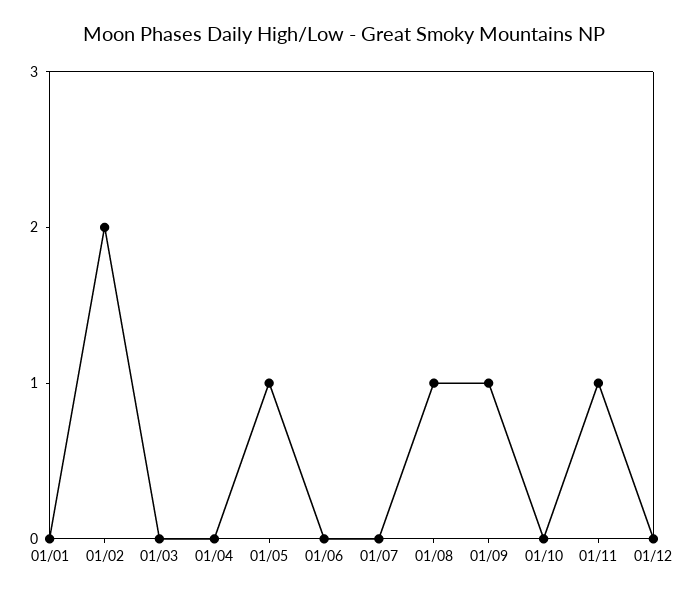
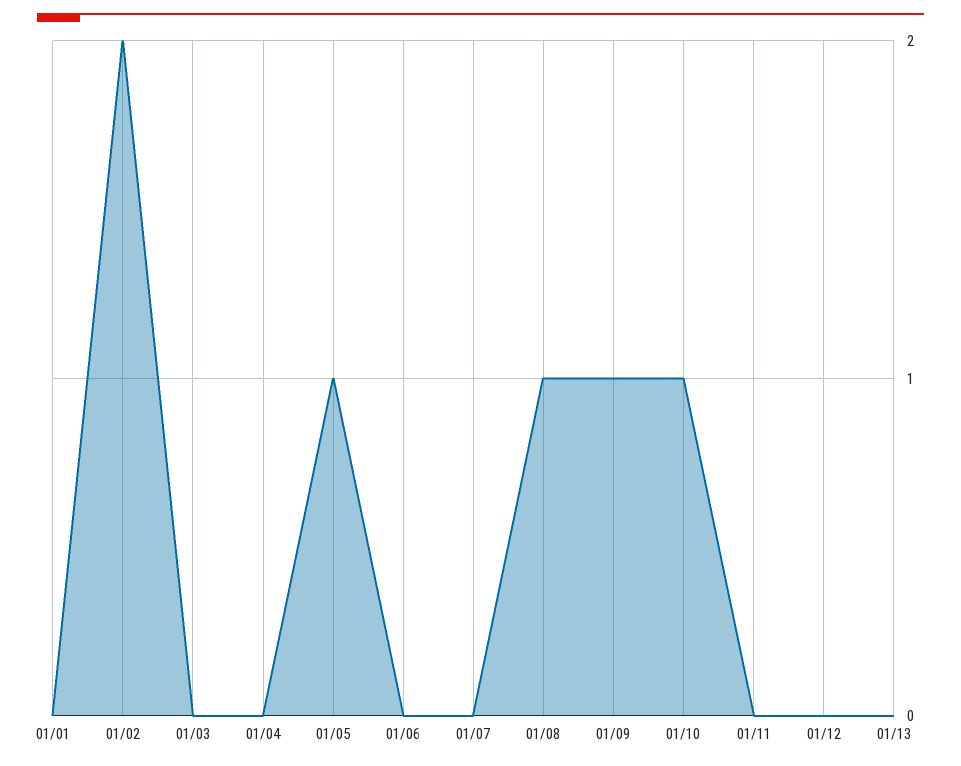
01/10: 0 -> 1
01/11: 1 -> 0
01/13: none -> 0

